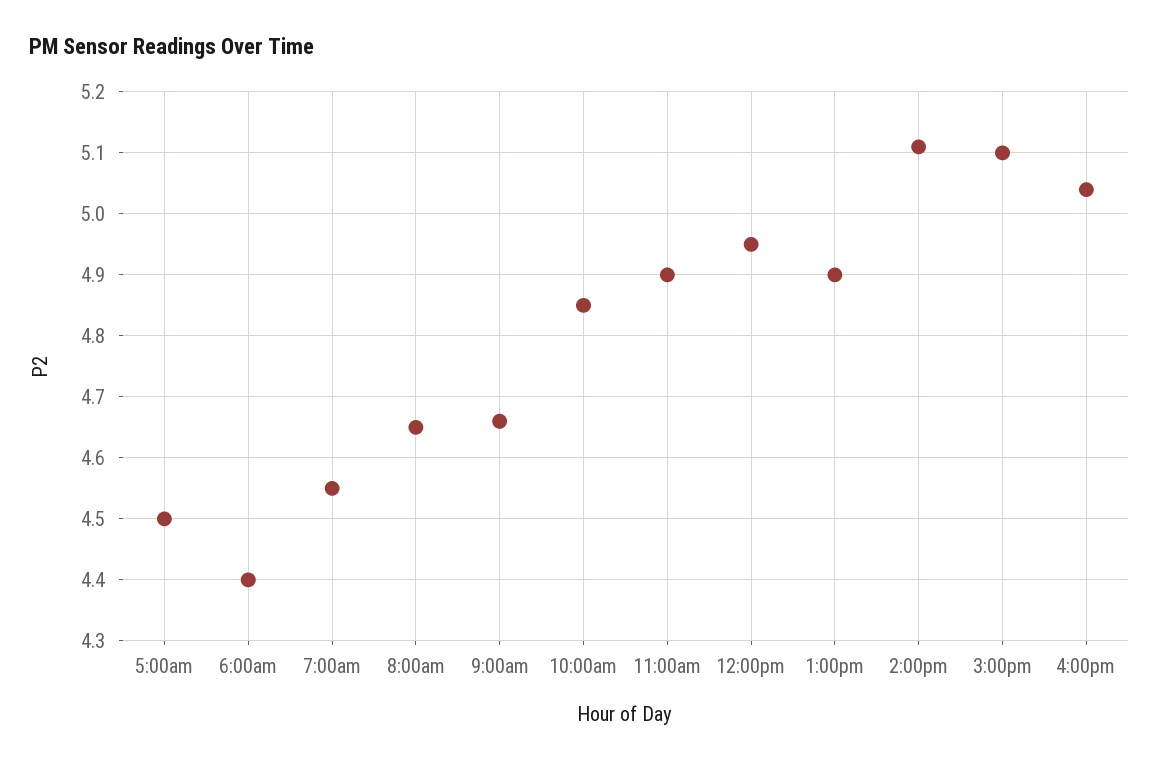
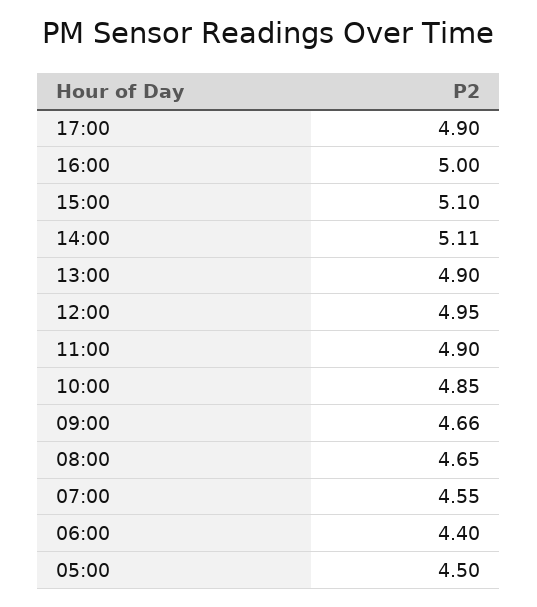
4:00pm: 5.04 -> 5
17:00: none -> 4.9

